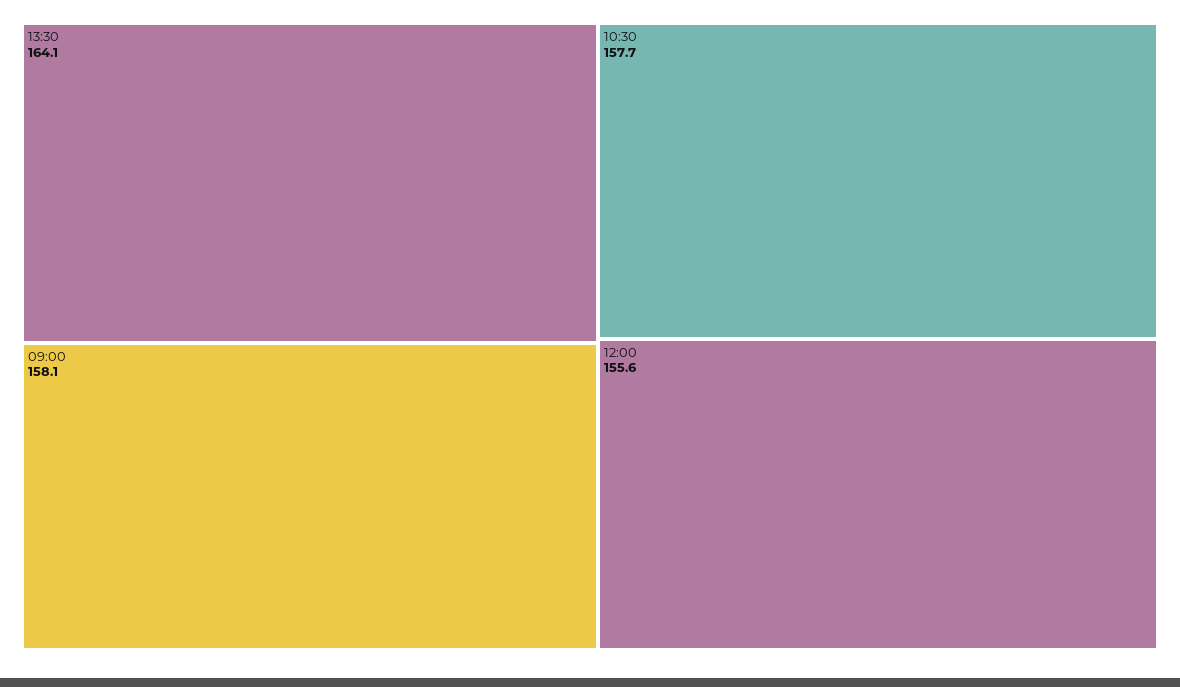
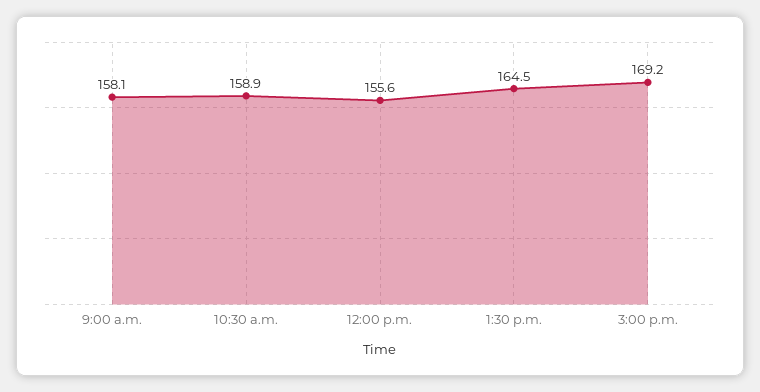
13:30: 164.1 -> 164.5
10:30: 157.7 -> 158.9
3:00 p.m.: none -> 169.2

